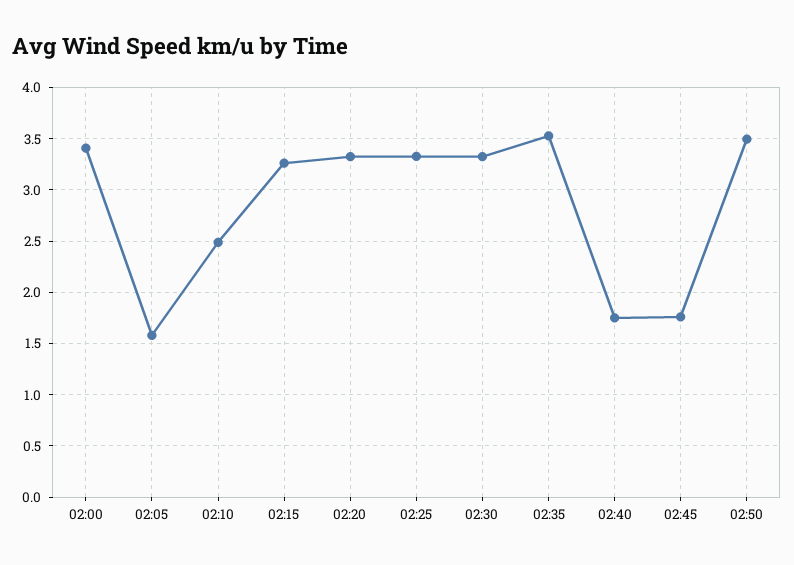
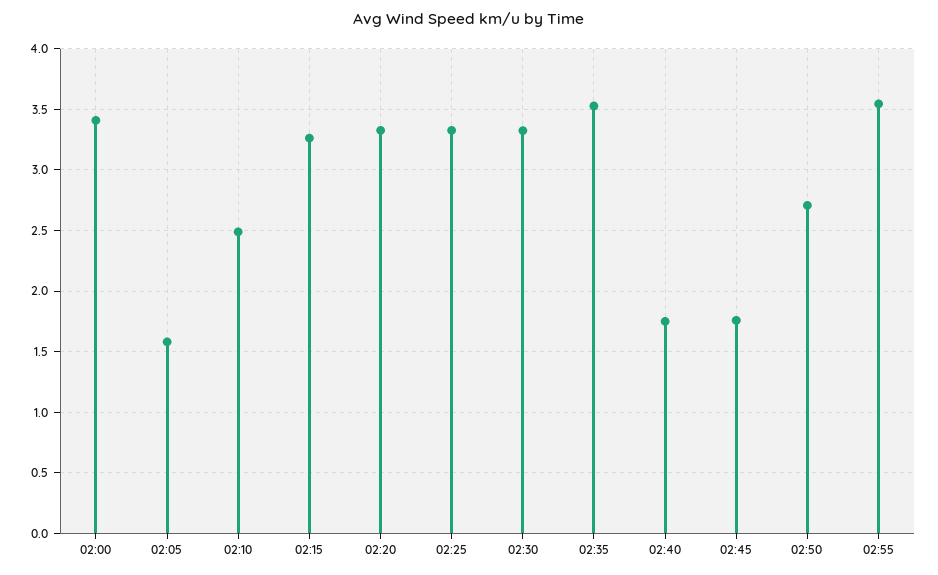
02:50: 3.5 -> 2.7
02:55: none -> 3.55

